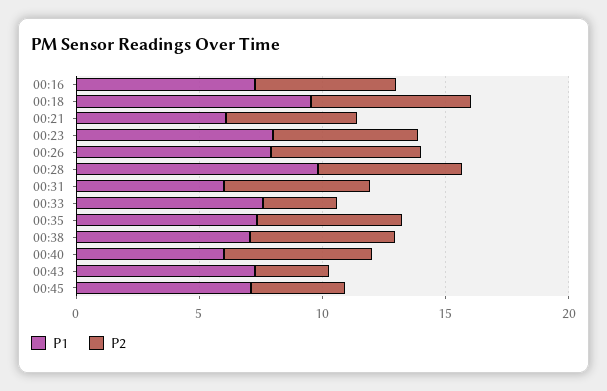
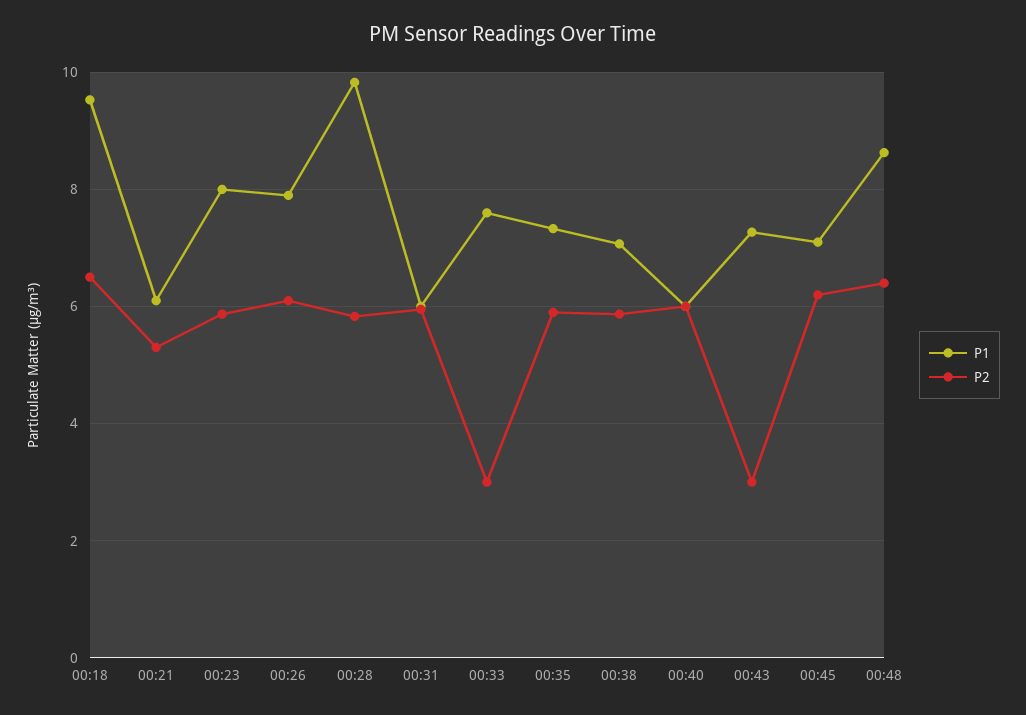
P1, 00:16: 7 -> none
P2, 00:16: 6 -> none
P2, 00:45: 4 -> 6.2
P1, 00:48: none -> 8.6
P2, 00:48: none -> 6.4

